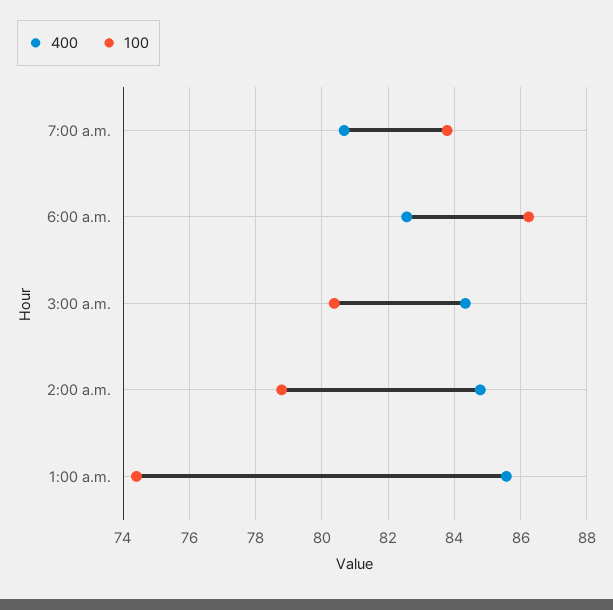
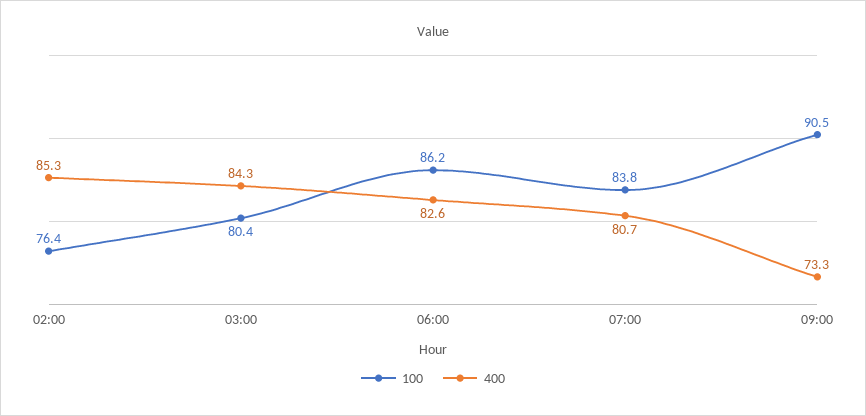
400, 2:00 a.m.: 84.8 -> 85.3
100, 2:00 a.m.: 78.8 -> 76.4
400, 1:00 a.m.: 85.6 -> none
100, 1:00 a.m.: 74.4 -> none
100, 09:00: none -> 90.5
400, 09:00: none -> 73.3

